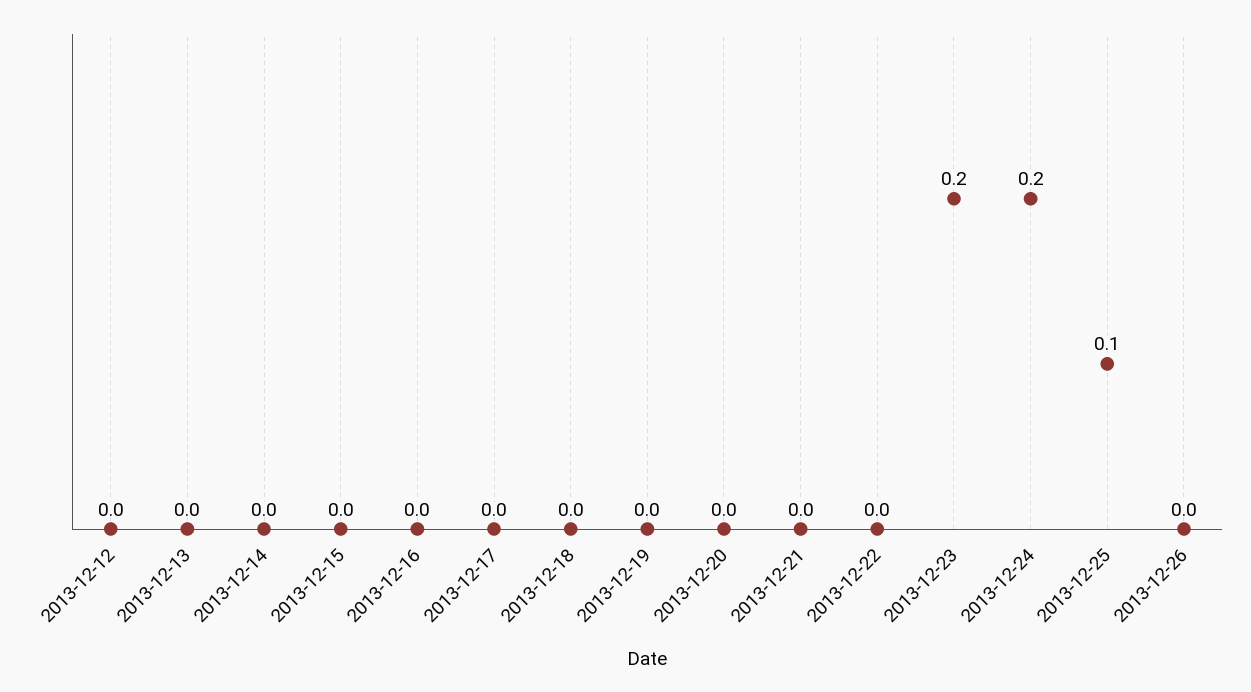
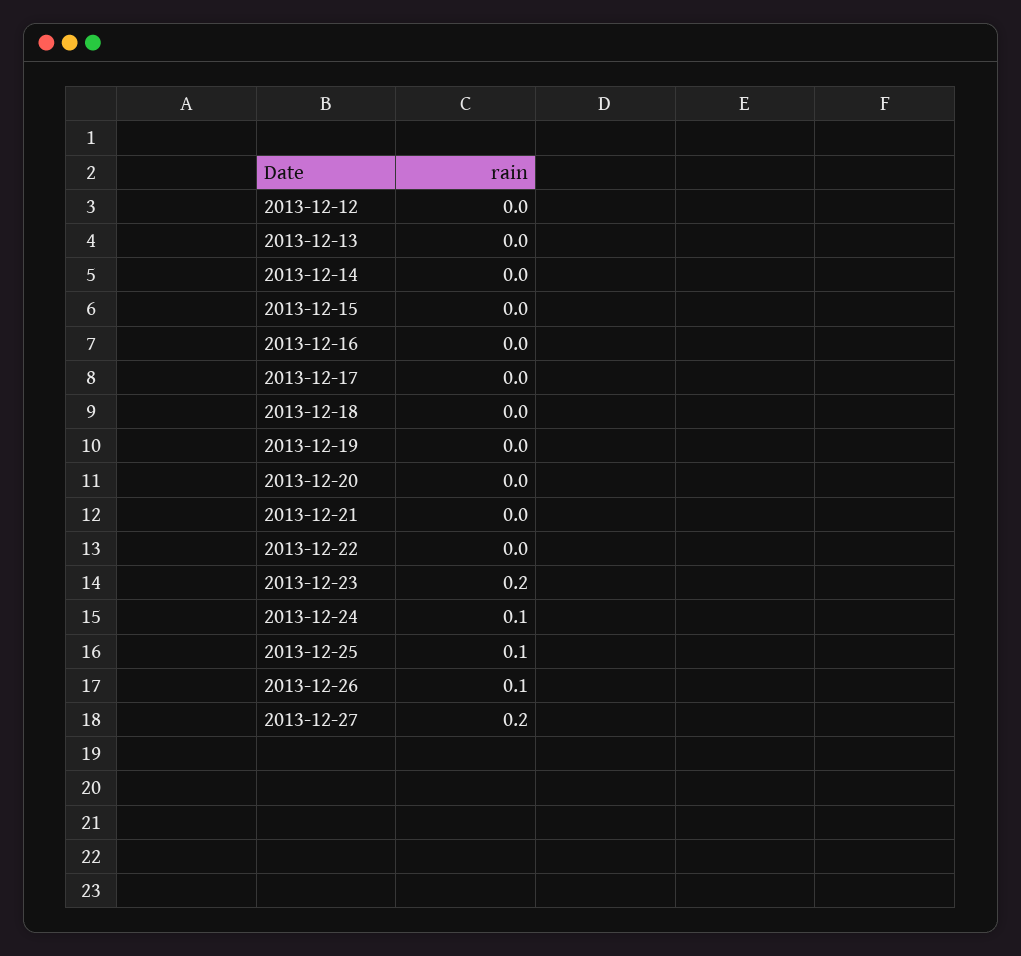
2013-12-24: 0.2 -> 0.1
2013-12-26: 0 -> 0.1
2013-12-27: none -> 0.2

